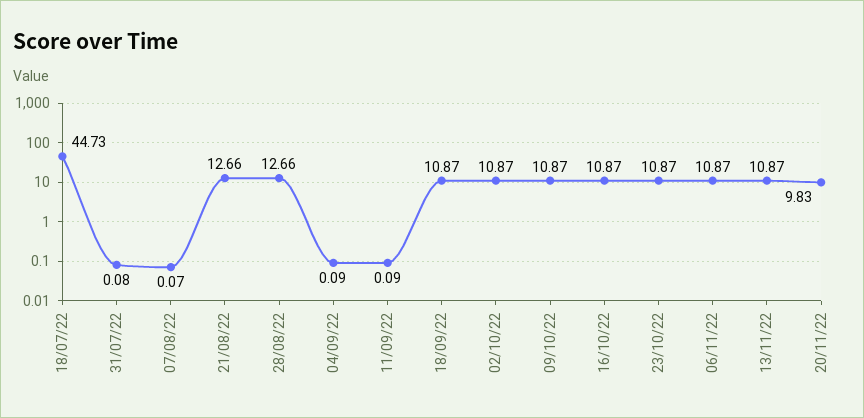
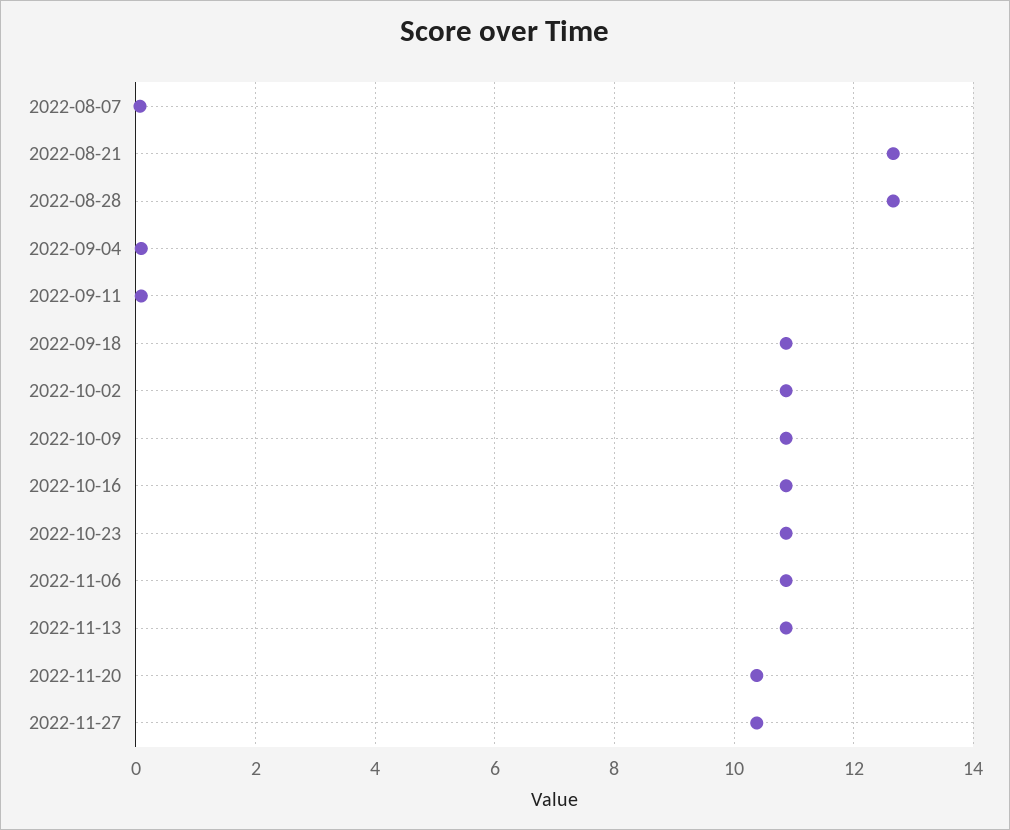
18/07/22: 44.73 -> none
31/07/22: 0.08 -> none
20/11/22: 9.83 -> 10.4
2022-11-27: none -> 10.4

